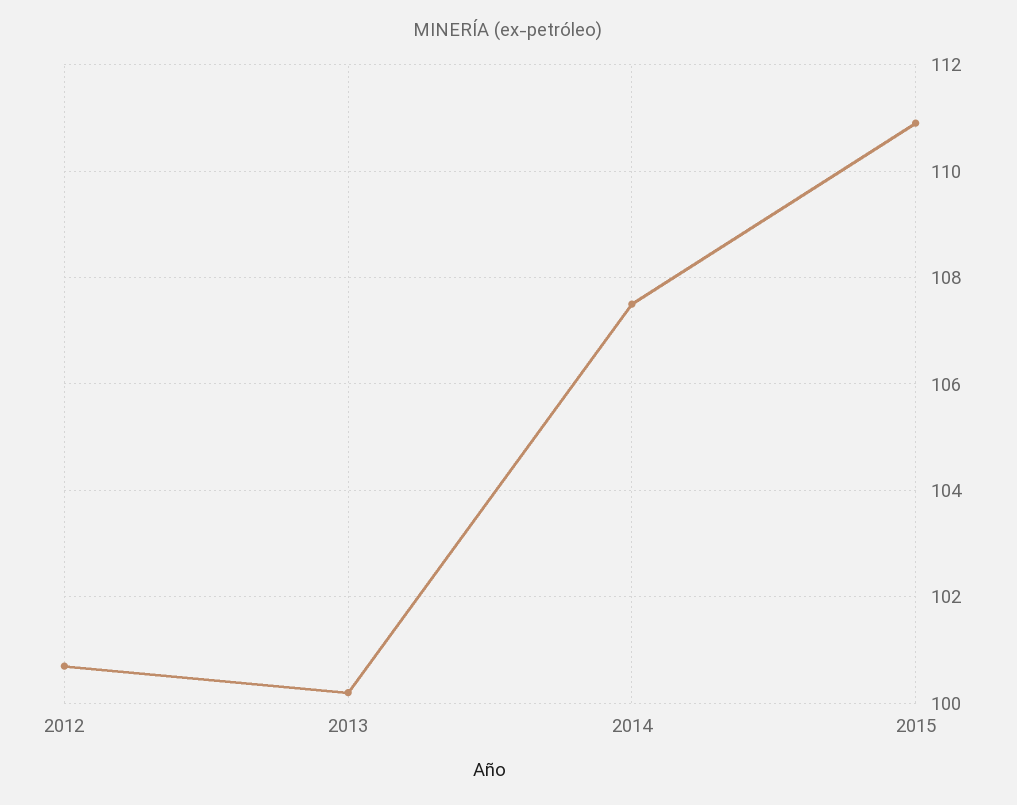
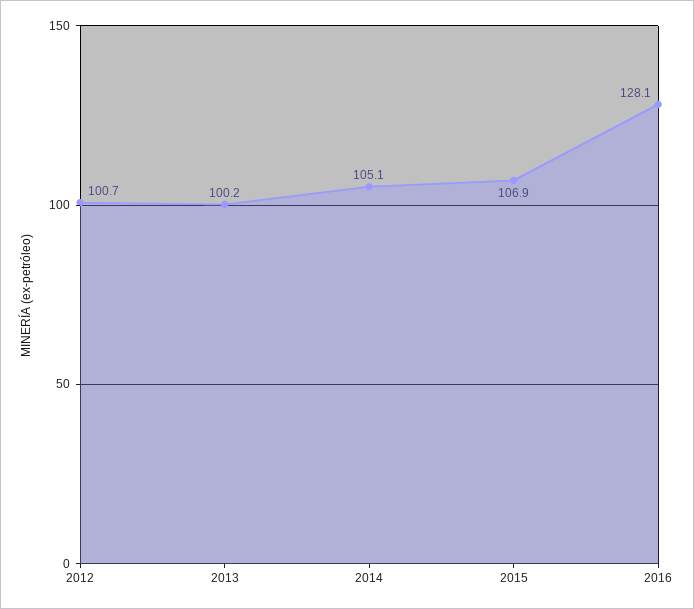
2014: 107.5 -> 105.1
2015: 111 -> 106.9
2016: none -> 128.1

